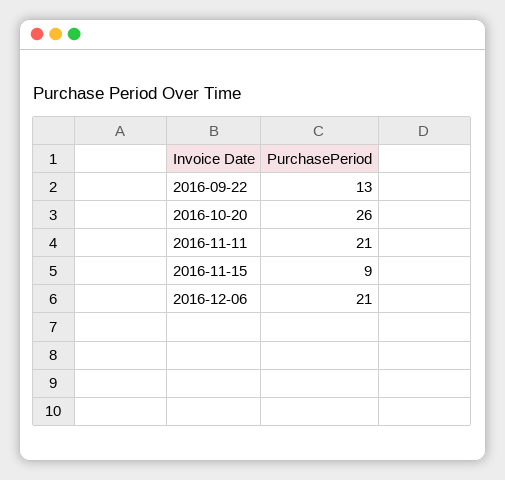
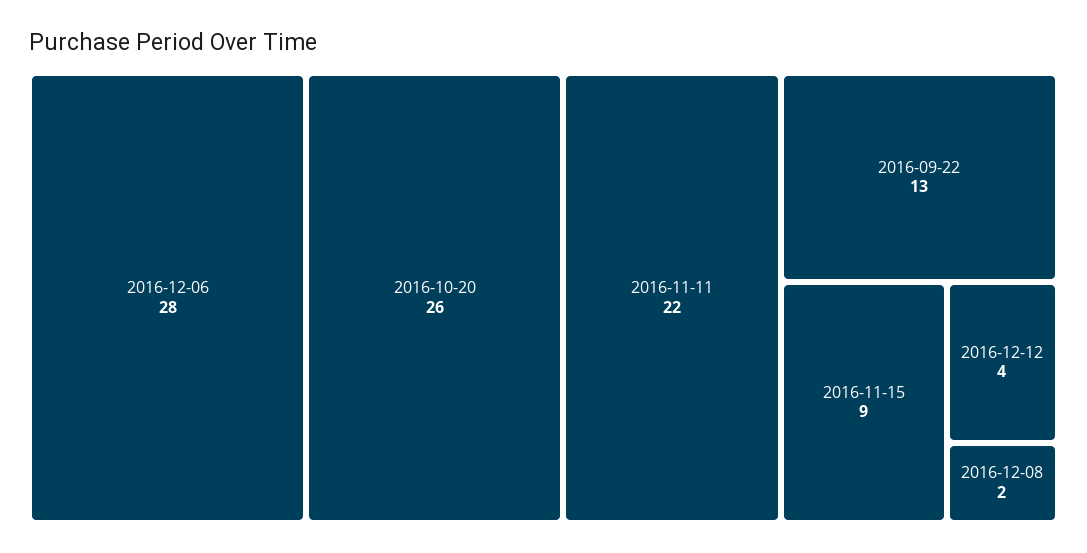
2016-11-11: 21 -> 22
2016-12-06: 21 -> 28
2016-12-12: none -> 4
2016-12-08: none -> 2

